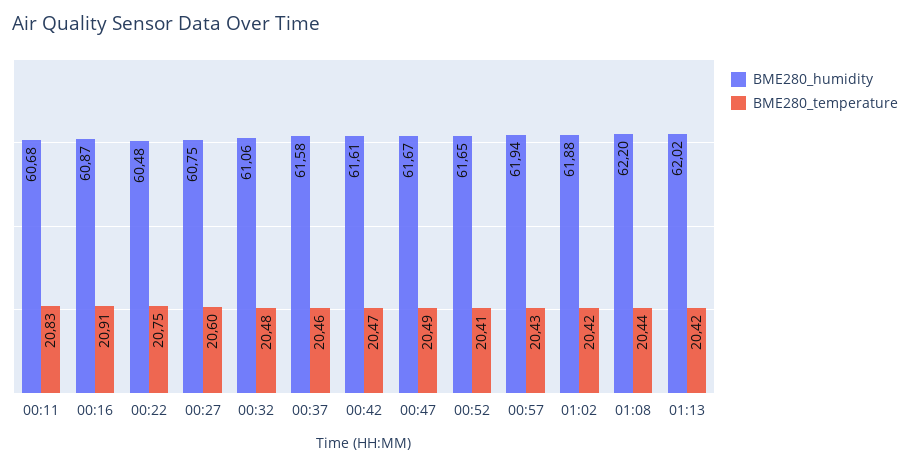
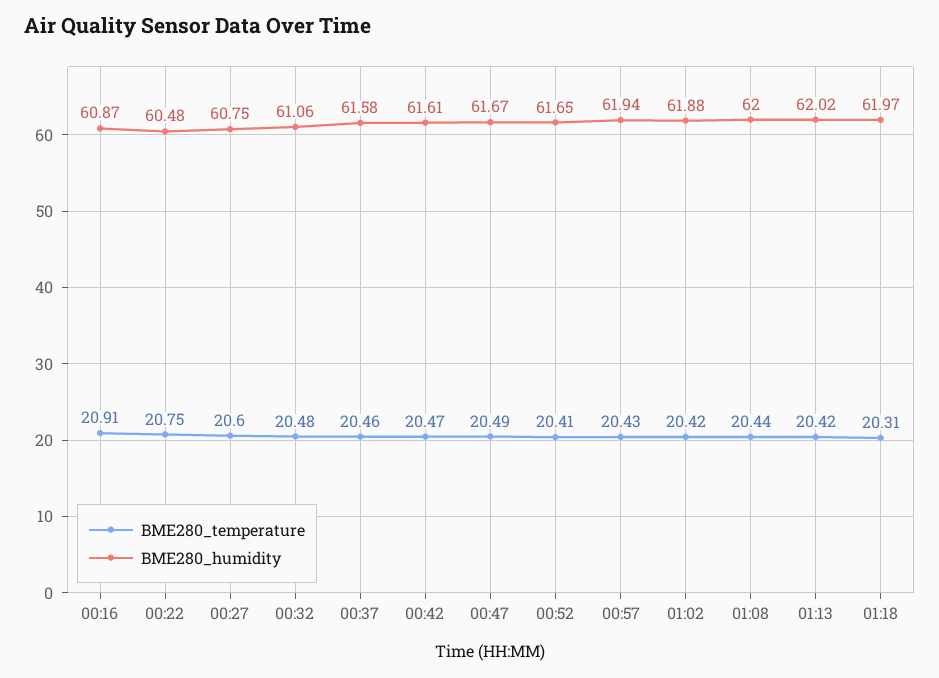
BME280_humidity, 00:11: 60.68 -> none
BME280_temperature, 00:11: 20.83 -> none
BME280_humidity, 01:08: 62.2 -> 62
BME280_temperature, 01:18: none -> 20.31
BME280_humidity, 01:18: none -> 61.97

